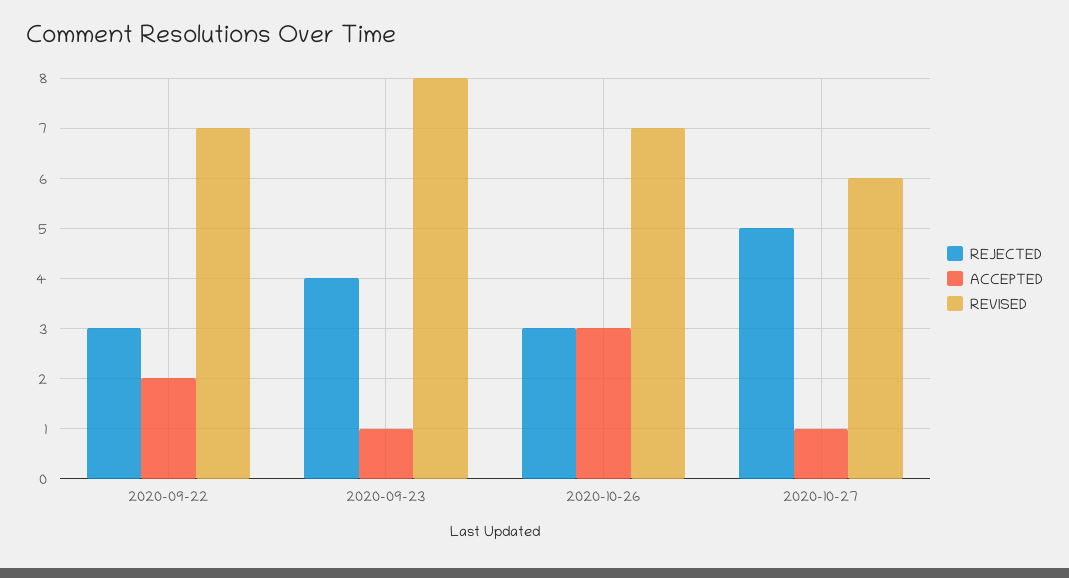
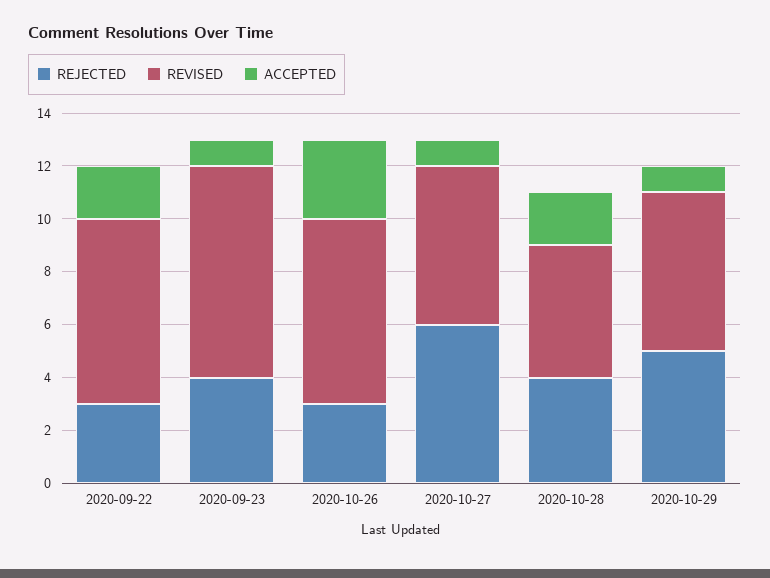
REJECTED, 2020-10-27: 5 -> 6
REJECTED, 2020-10-28: none -> 4
REVISED, 2020-10-28: none -> 5
ACCEPTED, 2020-10-28: none -> 2
REJECTED, 2020-10-29: none -> 5
REVISED, 2020-10-29: none -> 6
ACCEPTED, 2020-10-29: none -> 1

